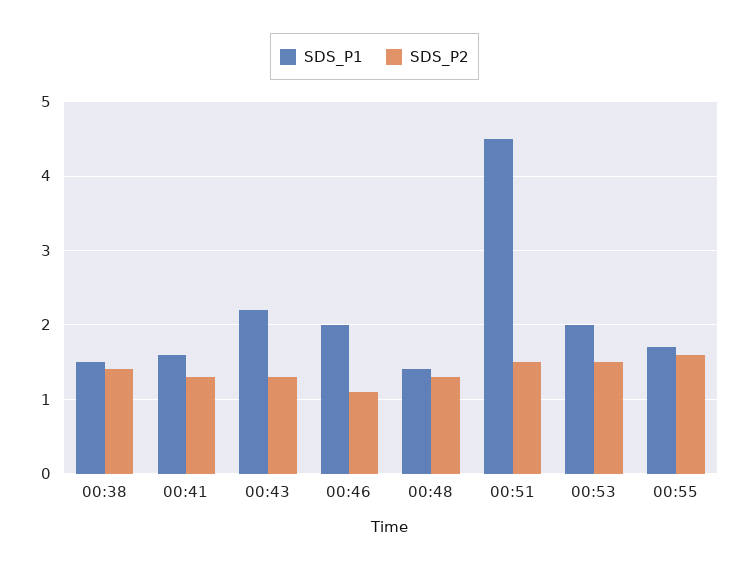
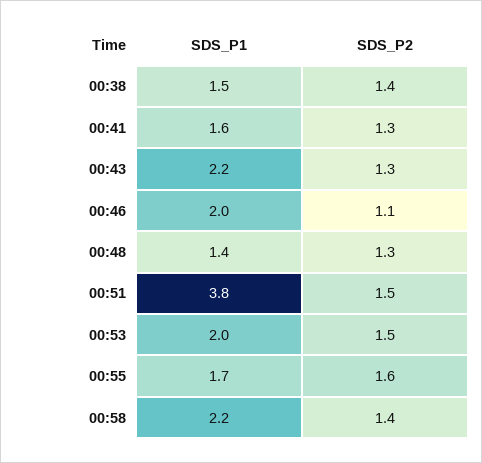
SDS_P1, 00:51: 4.5 -> 3.8
SDS_P1, 00:58: none -> 2.2
SDS_P2, 00:58: none -> 1.4

